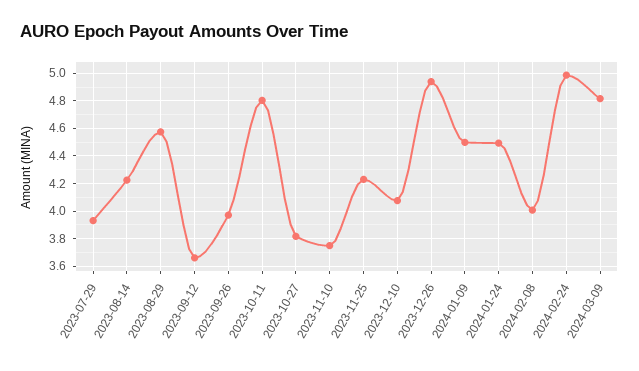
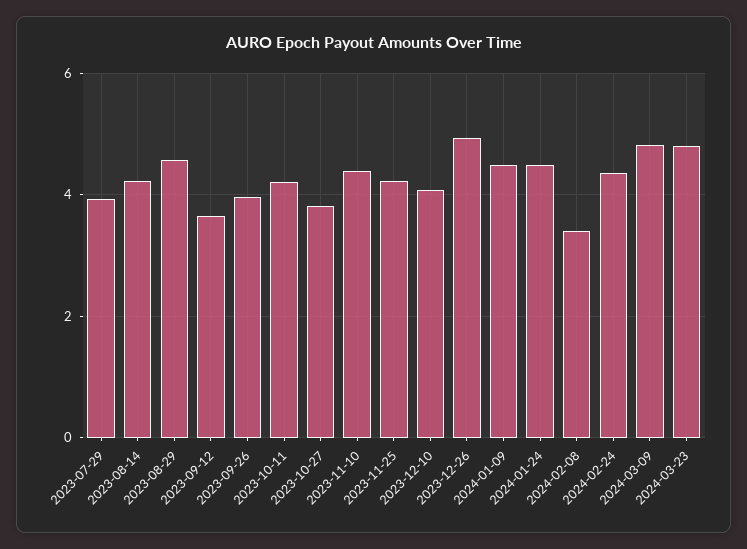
2023-10-11: 4.8 -> 4.2
2023-11-10: 3.75 -> 4.4
2024-02-08: 4 -> 3.4
2024-02-24: 5 -> 4.4
2024-03-23: none -> 4.8

